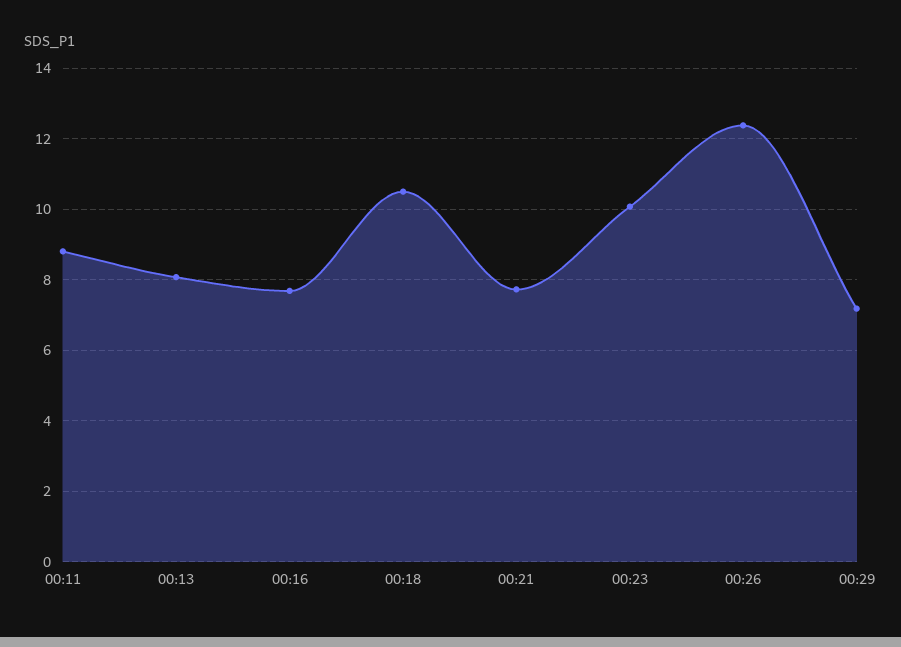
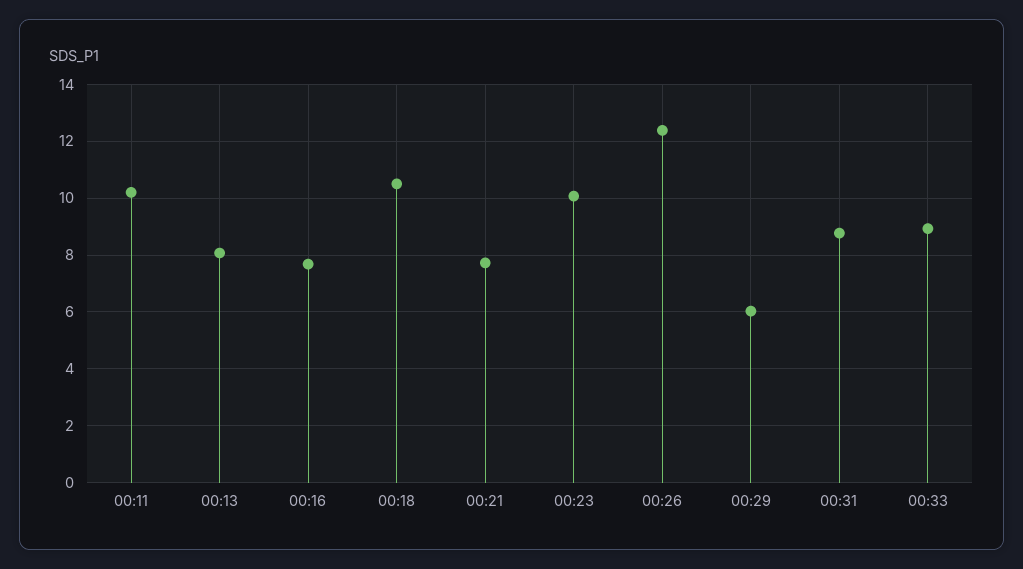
00:11: 8.8 -> 10.25
00:29: 7.2 -> 6
00:31: none -> 8.75
00:33: none -> 9

